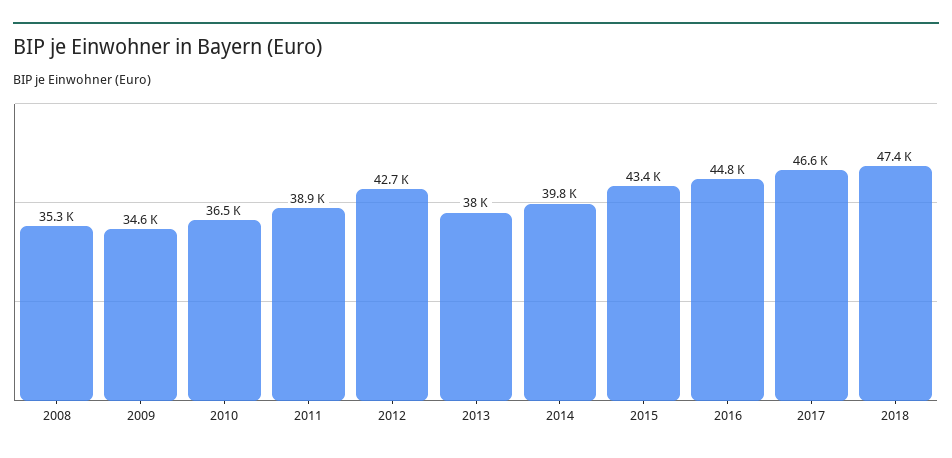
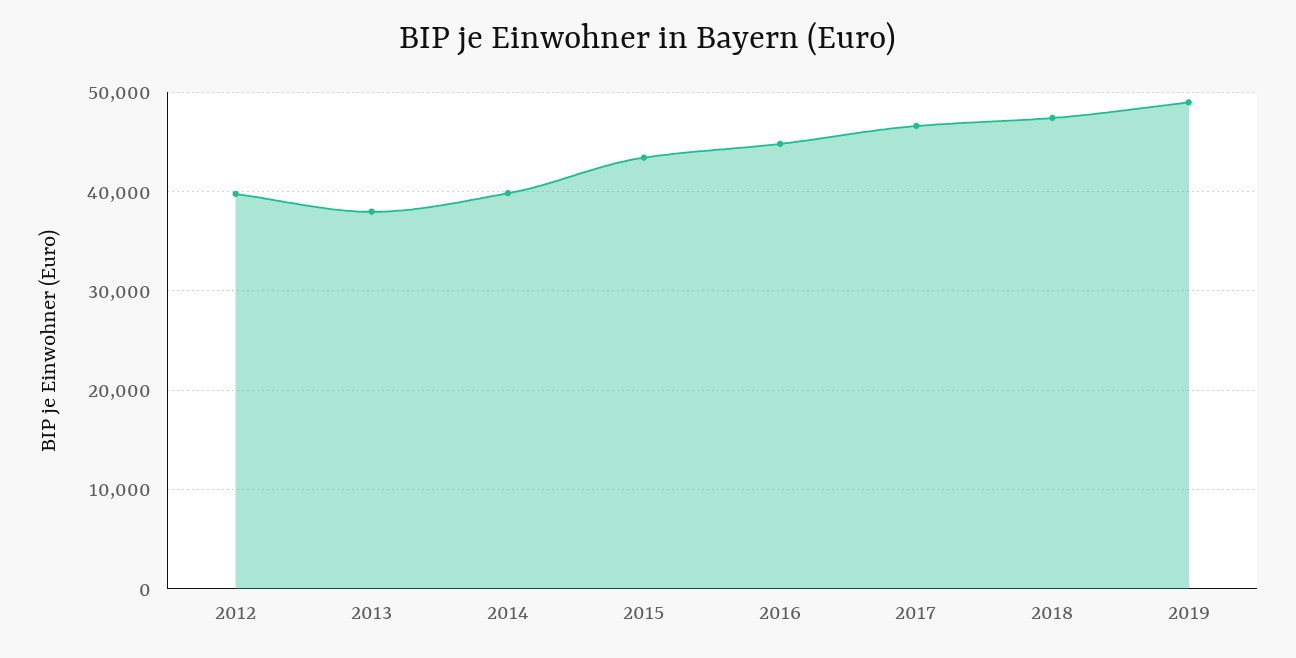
2008: 35300 -> none
2009: 34600 -> none
2010: 36500 -> none
2011: 38900 -> none
2012: 42700 -> 40000
2019: none -> 49000

